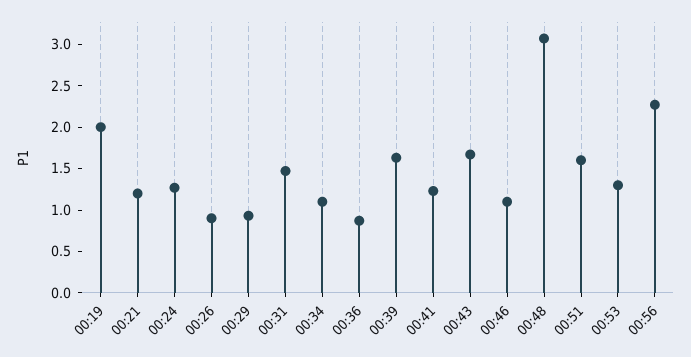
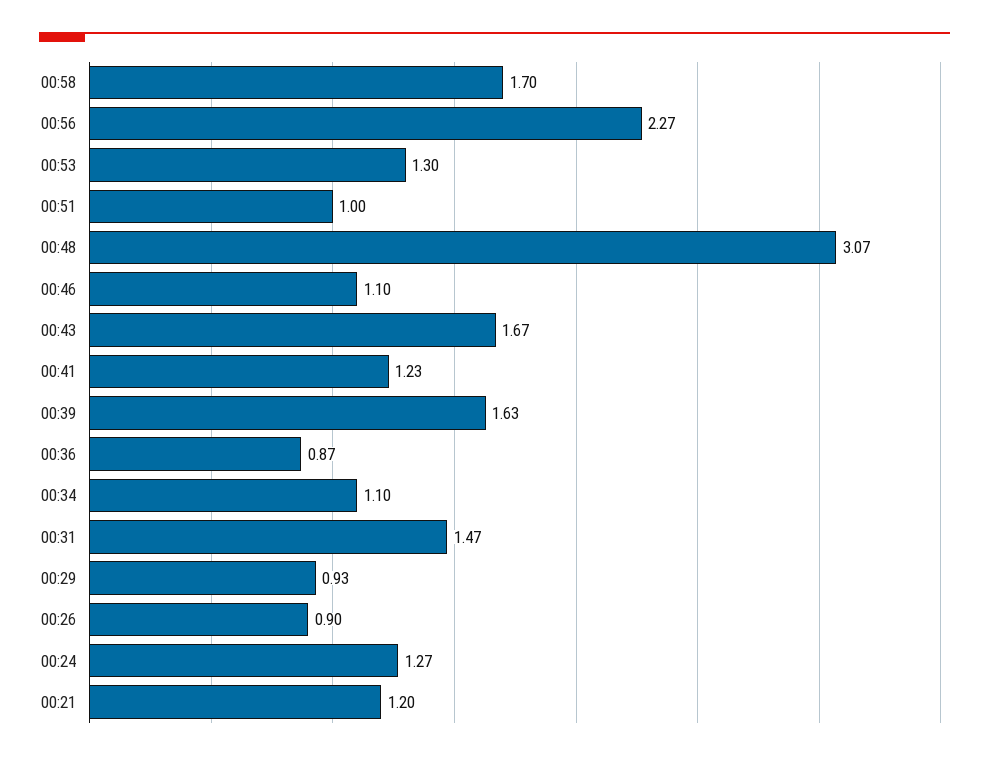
00:19: 2 -> none
00:51: 1.6 -> 1
00:58: none -> 1.7

